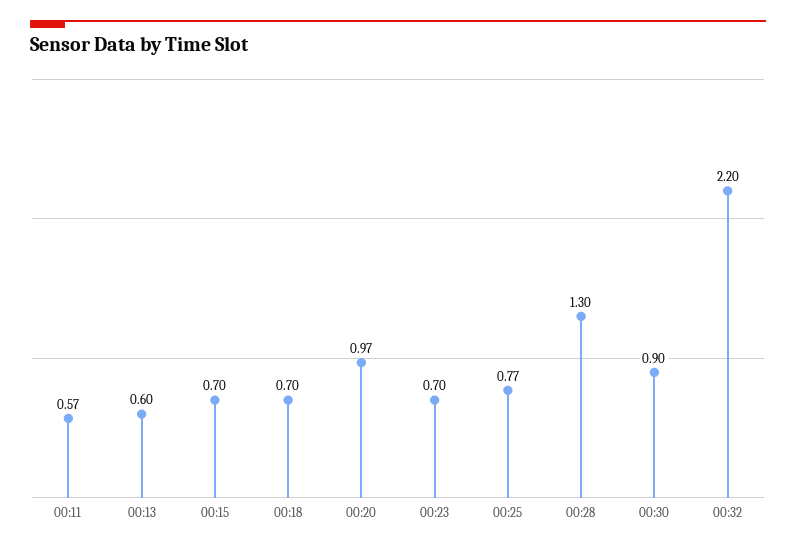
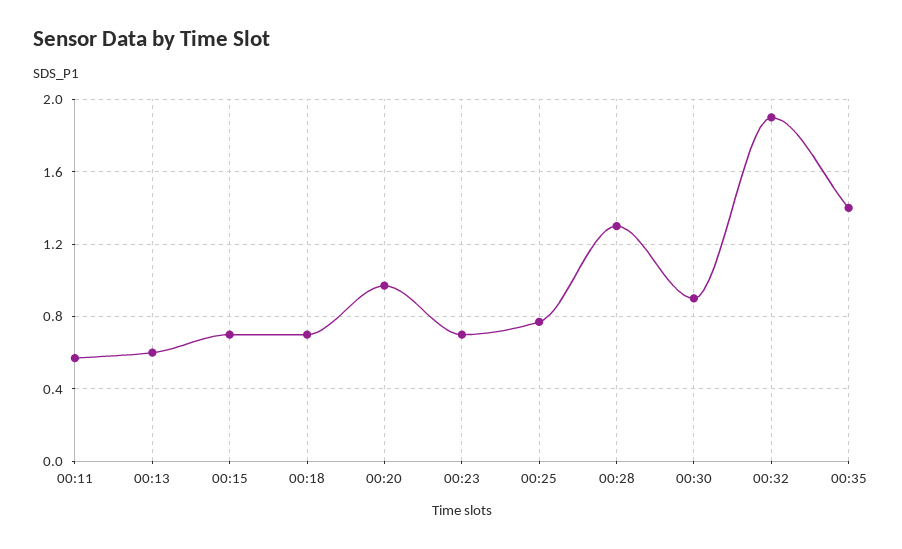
00:32: 2.2 -> 1.9
00:35: none -> 1.4

